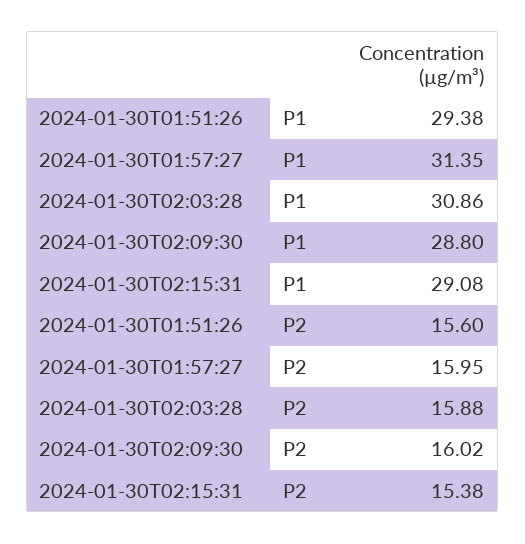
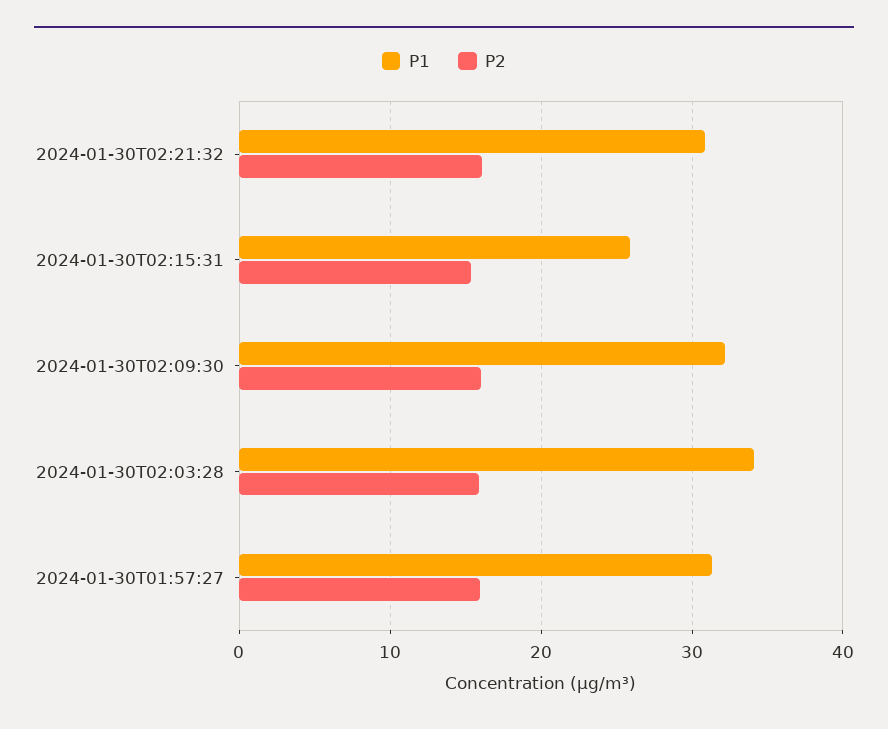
P1, 2024-01-30T01:51:26: 29.38 -> none
P1, 2024-01-30T02:03:28: 30.86 -> 34
P1, 2024-01-30T02:09:30: 28.8 -> 32
P1, 2024-01-30T02:15:31: 29.08 -> 26
P2, 2024-01-30T01:51:26: 15.6 -> none
P1, 2024-01-30T02:21:32: none -> 31
P2, 2024-01-30T02:21:32: none -> 16

